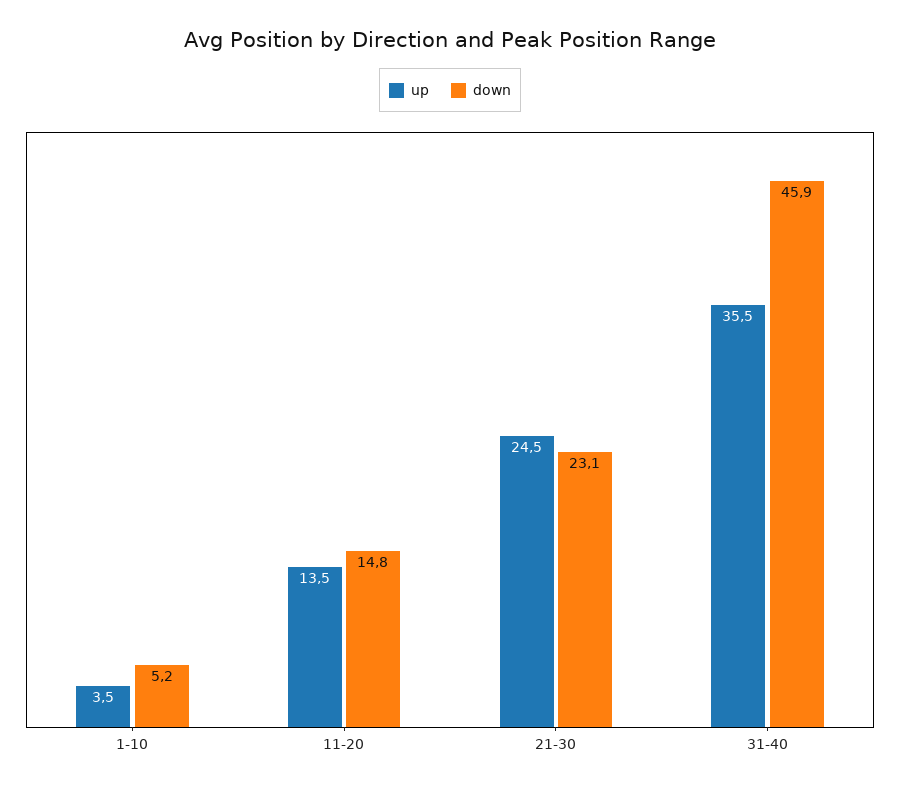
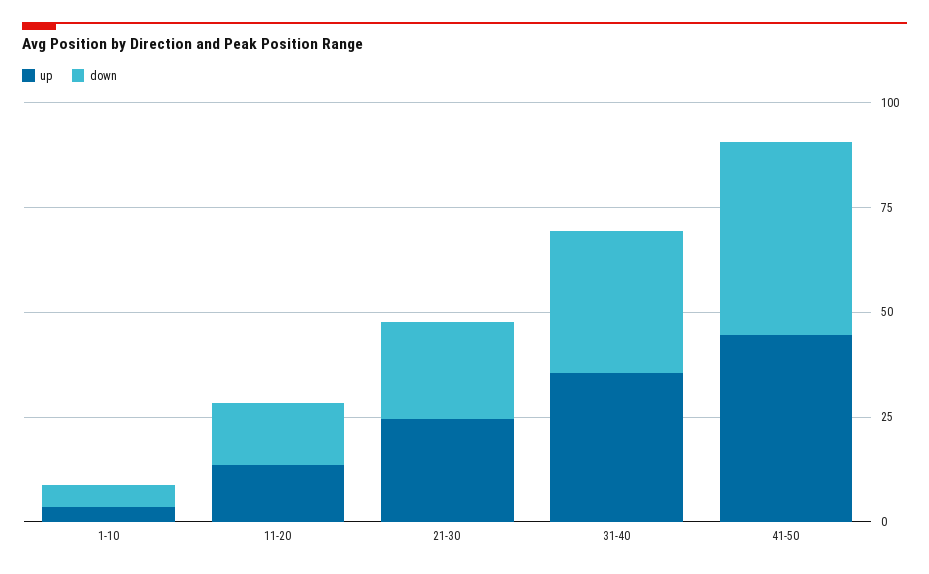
down, 31-40: 45.9 -> 35
up, 41-50: none -> 45
down, 41-50: none -> 45

